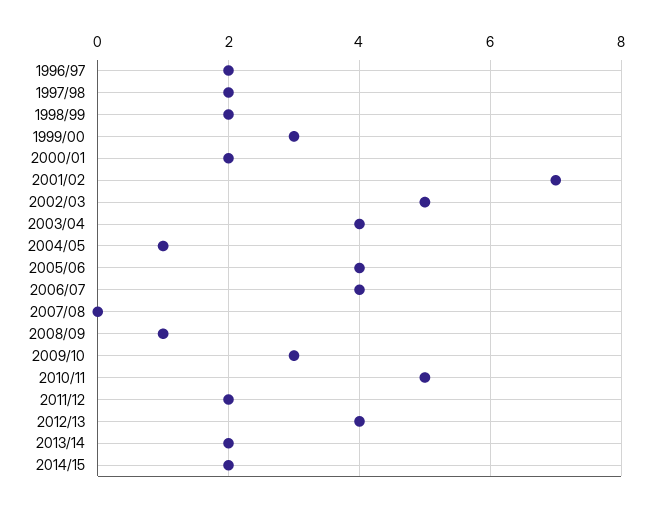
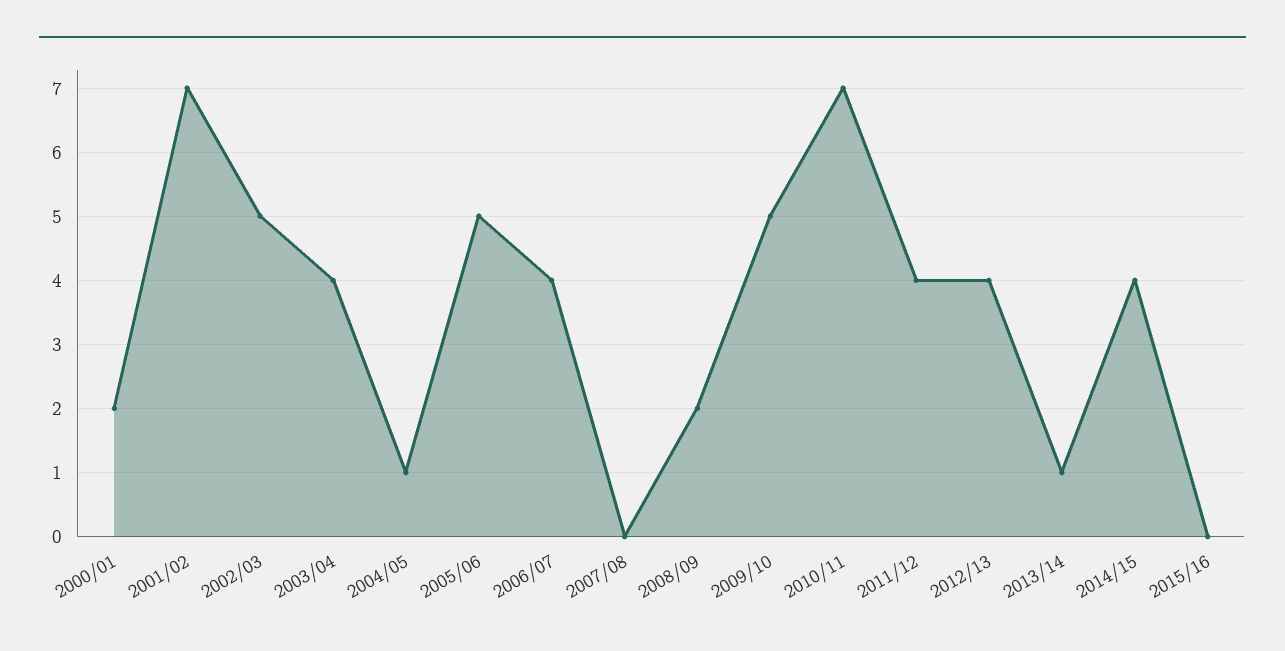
1996/97: 2 -> none
1997/98: 2 -> none
1998/99: 2 -> none
1999/00: 3 -> none
2005/06: 4 -> 5
2008/09: 1 -> 2
2009/10: 3 -> 5
2010/11: 5 -> 7
2011/12: 2 -> 4
2013/14: 2 -> 1
2014/15: 2 -> 4
2015/16: none -> 0

